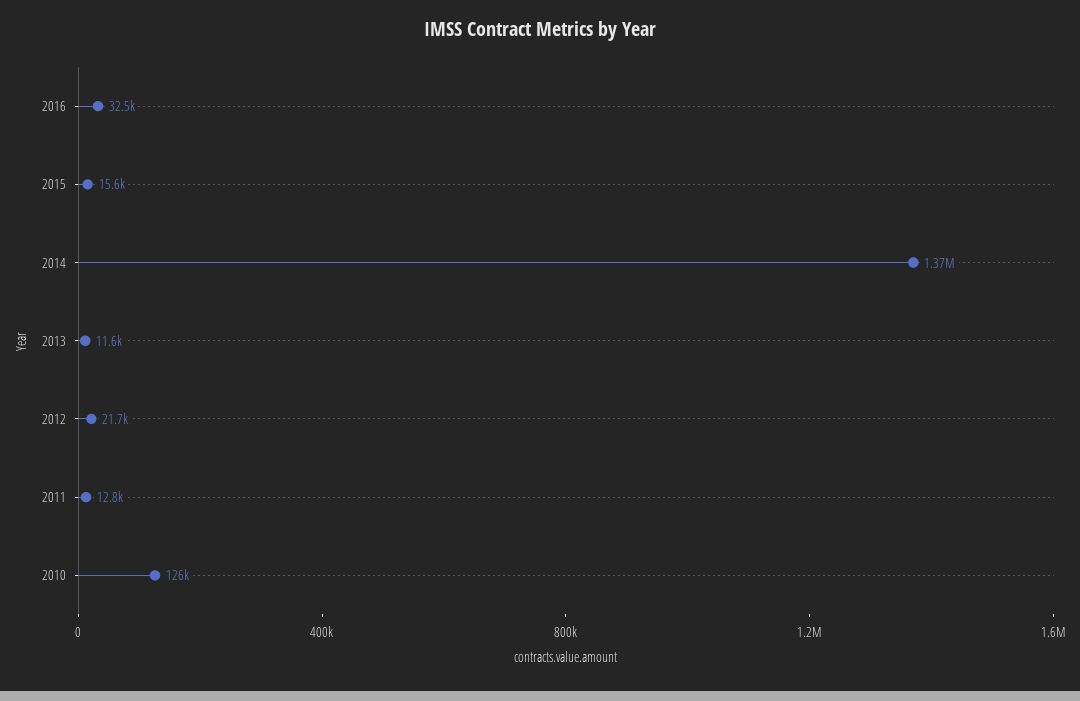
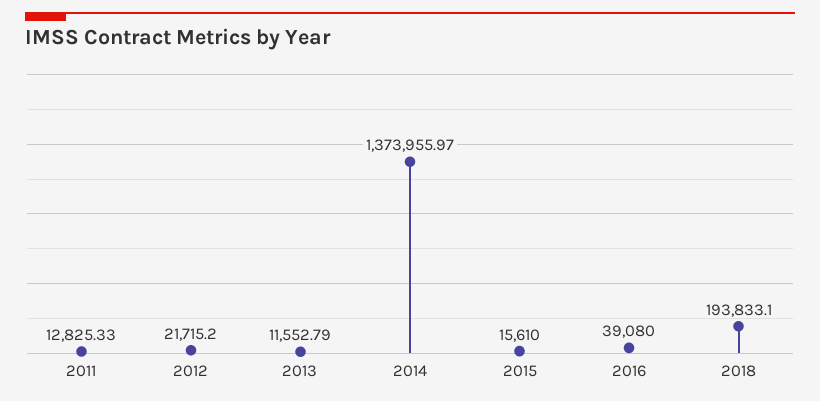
2016: 32500 -> 39080
2010: 126000 -> none
2018: none -> 193833.1

